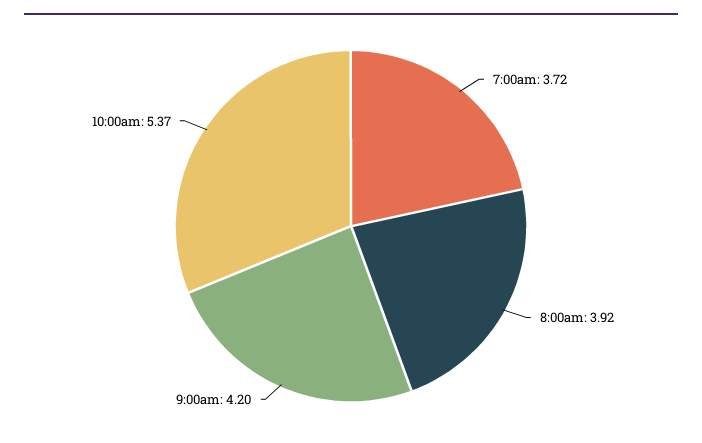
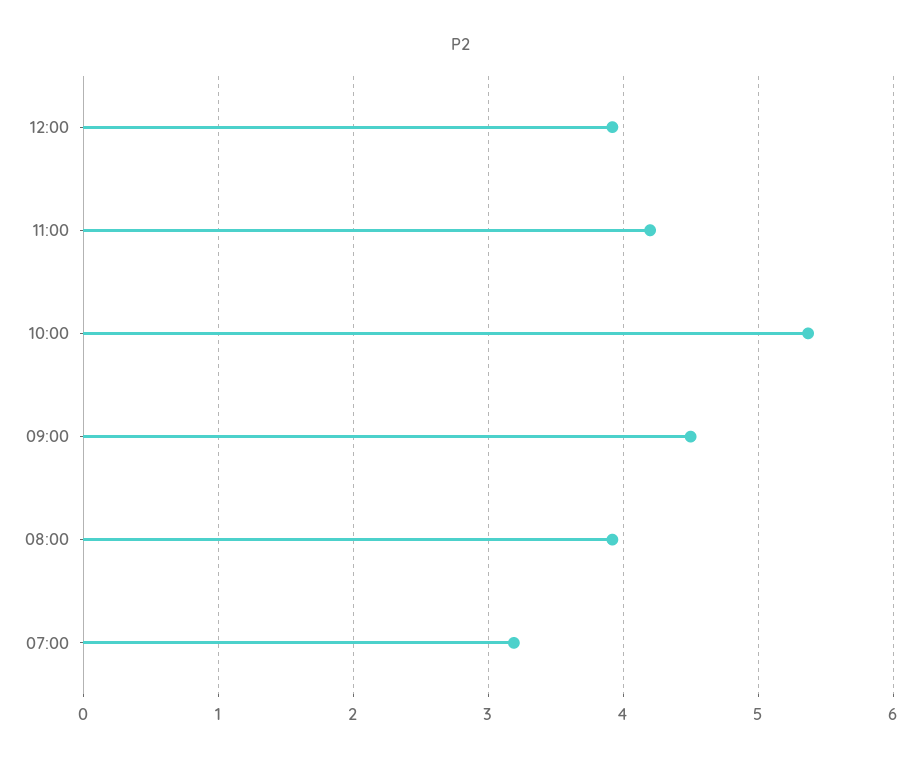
7:00am: 3.72 -> 3.2
9:00am: 4.2 -> 4.5
12:00: none -> 3.9
11:00: none -> 4.2

